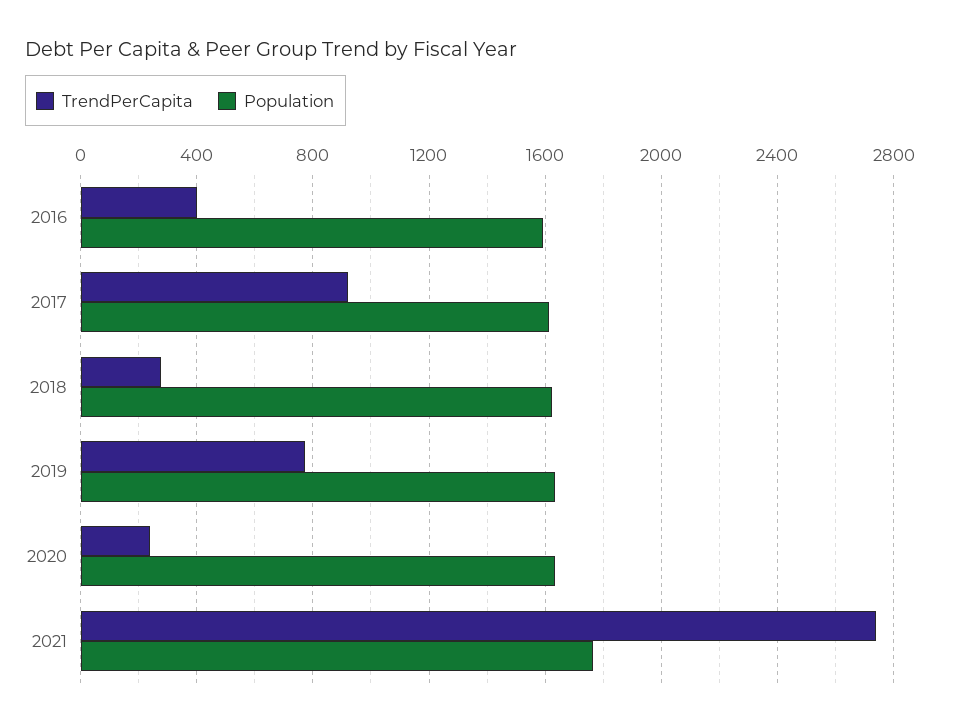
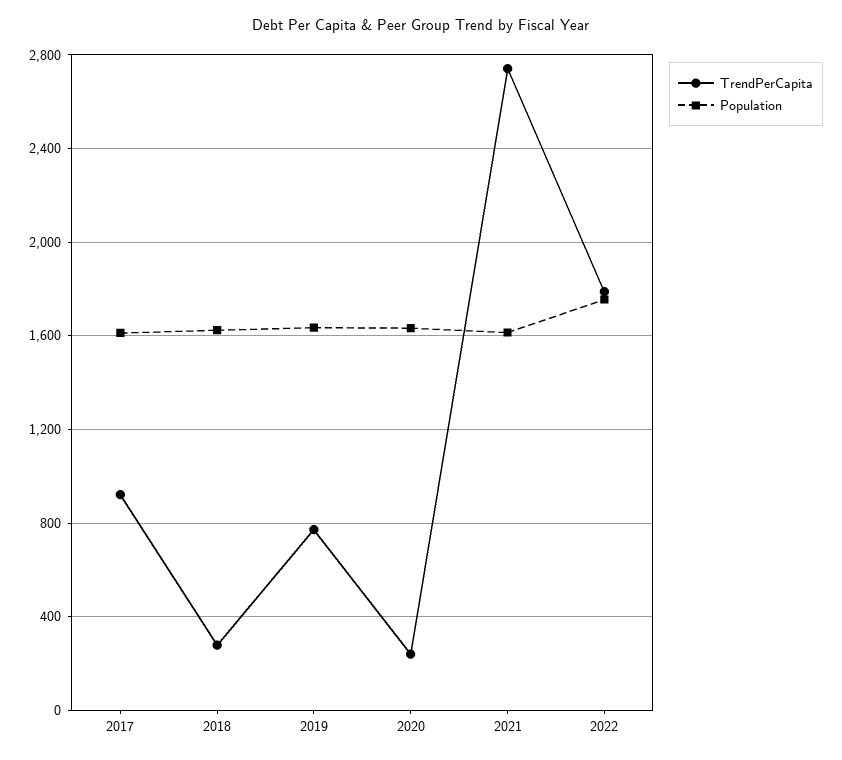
TrendPerCapita, 2016: 400 -> none
Population, 2016: 1600 -> none
Population, 2021: 1750 -> 1600
TrendPerCapita, 2022: none -> 1800
Population, 2022: none -> 1750

